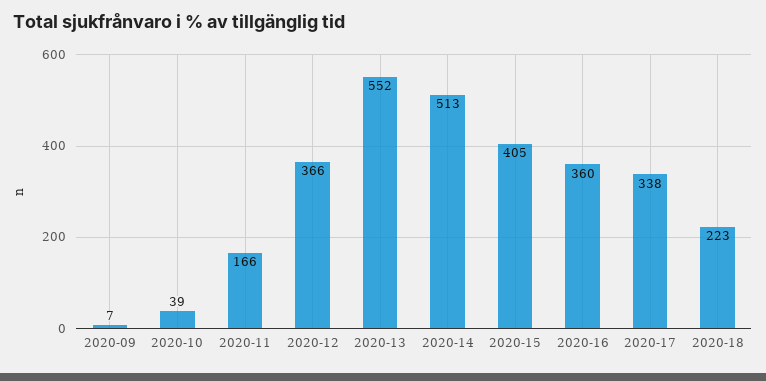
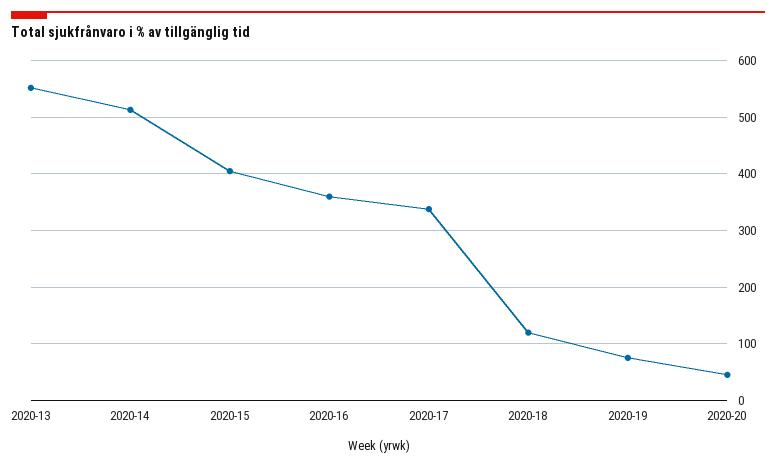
2020-09: 7 -> none
2020-10: 39 -> none
2020-11: 166 -> none
2020-12: 366 -> none
2020-18: 223 -> 120
2020-19: none -> 80
2020-20: none -> 40

